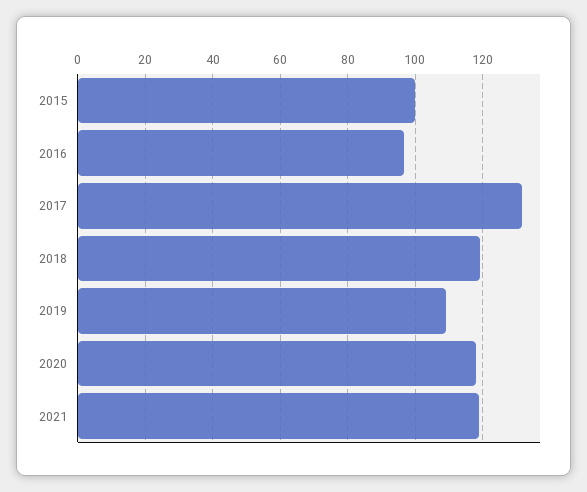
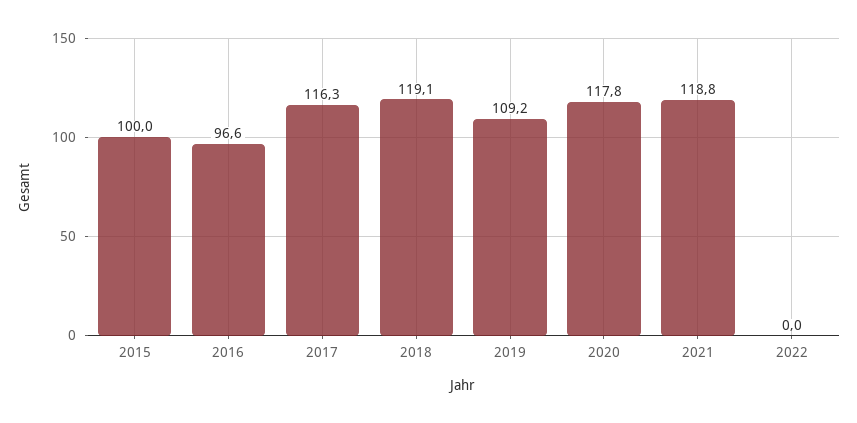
2017: 132 -> 116.3
2022: none -> 0

